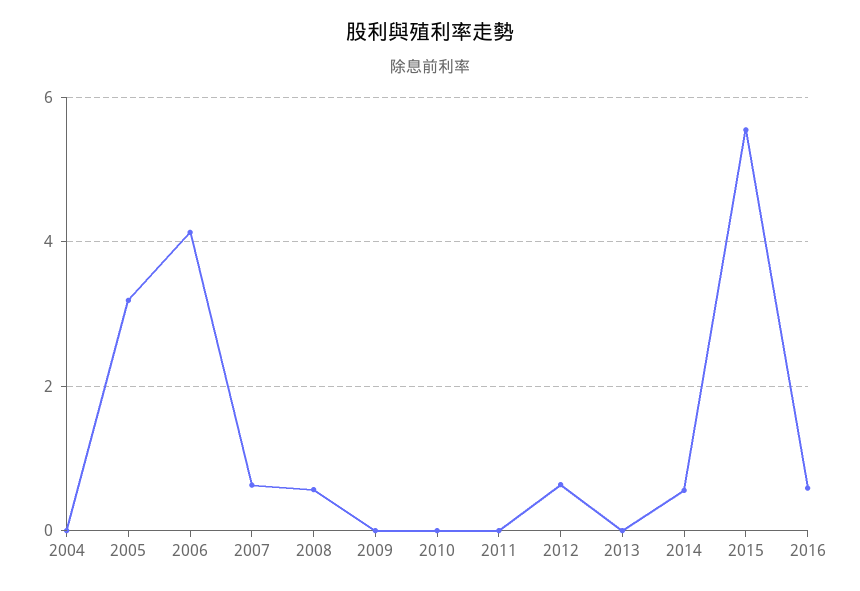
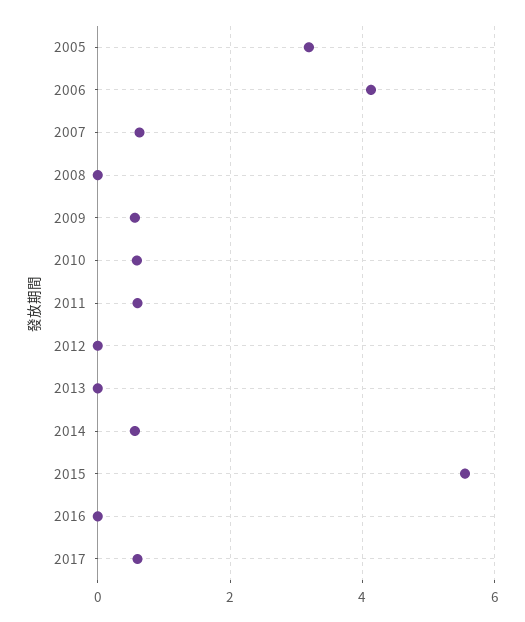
2004: 0 -> none
2008: 0.6 -> 0
2009: 0 -> 0.6
2010: 0 -> 0.6
2011: 0 -> 0.6
2012: 0.6 -> 0
2016: 0.6 -> 0
2017: none -> 0.6

